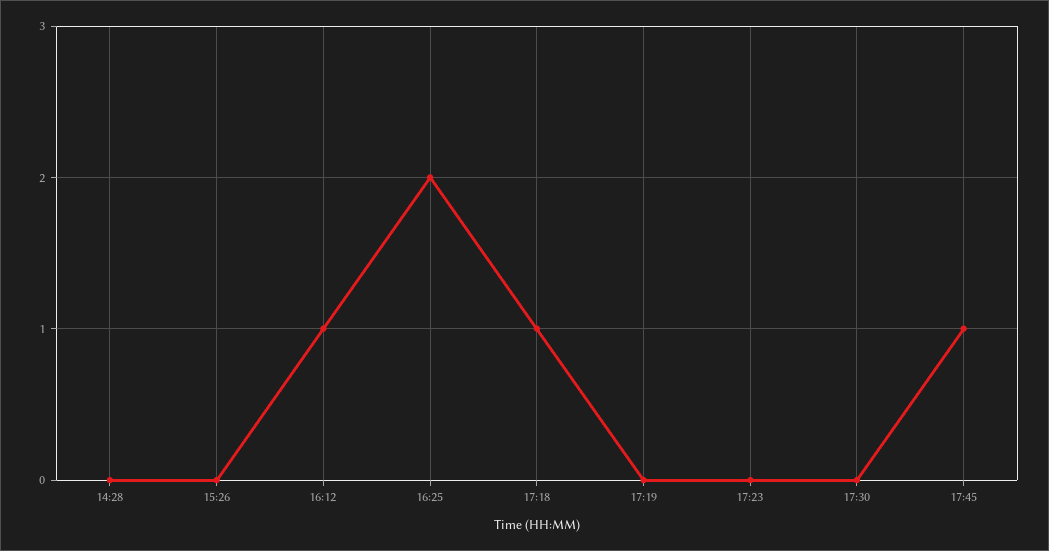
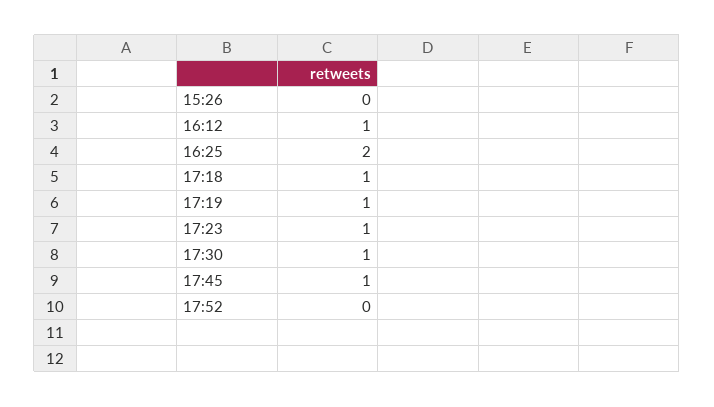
14:28: 0 -> none
17:19: 0 -> 1
17:23: 0 -> 1
17:30: 0 -> 1
17:52: none -> 0

